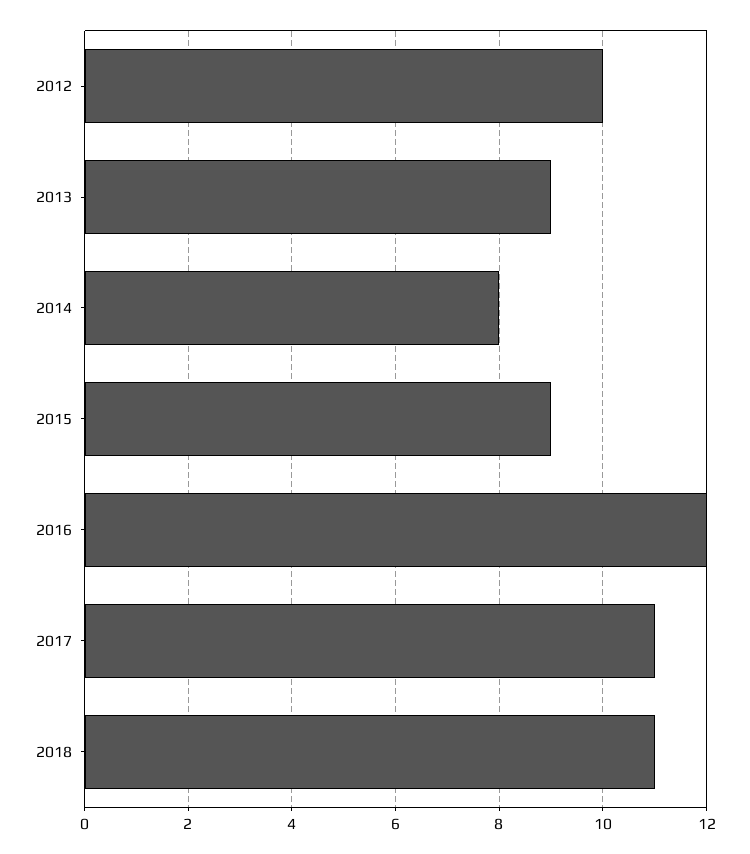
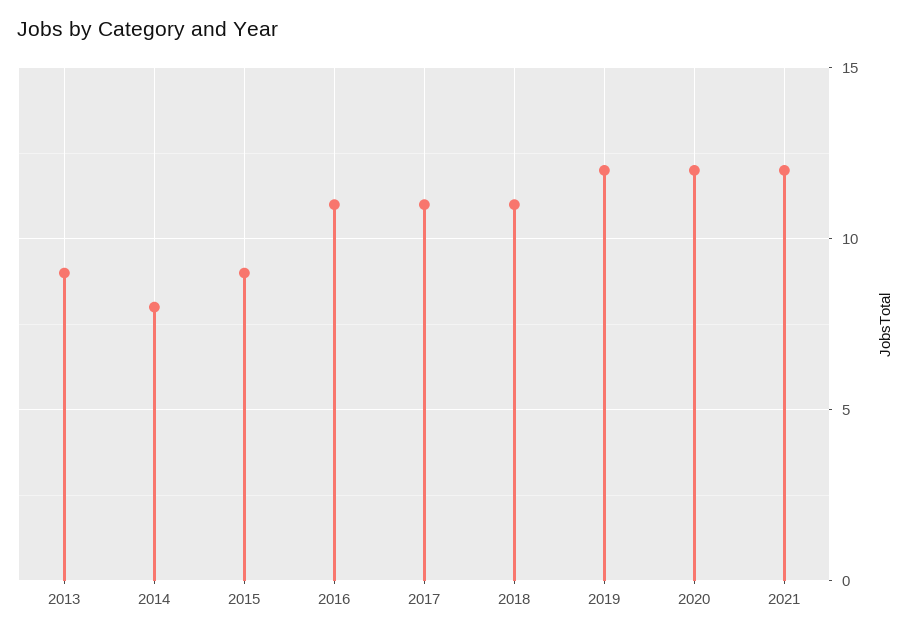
2012: 10 -> none
2016: 12 -> 11
2019: none -> 12
2020: none -> 12
2021: none -> 12

